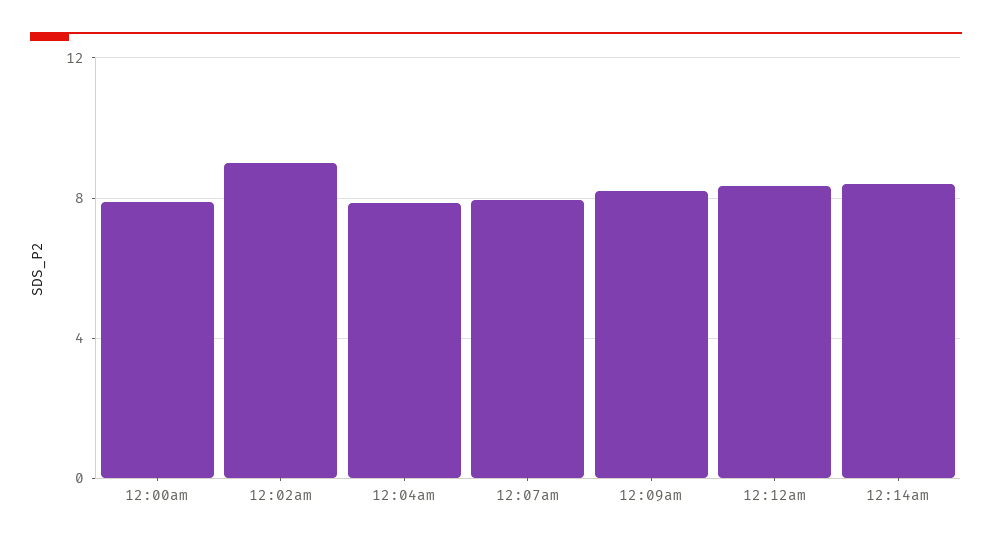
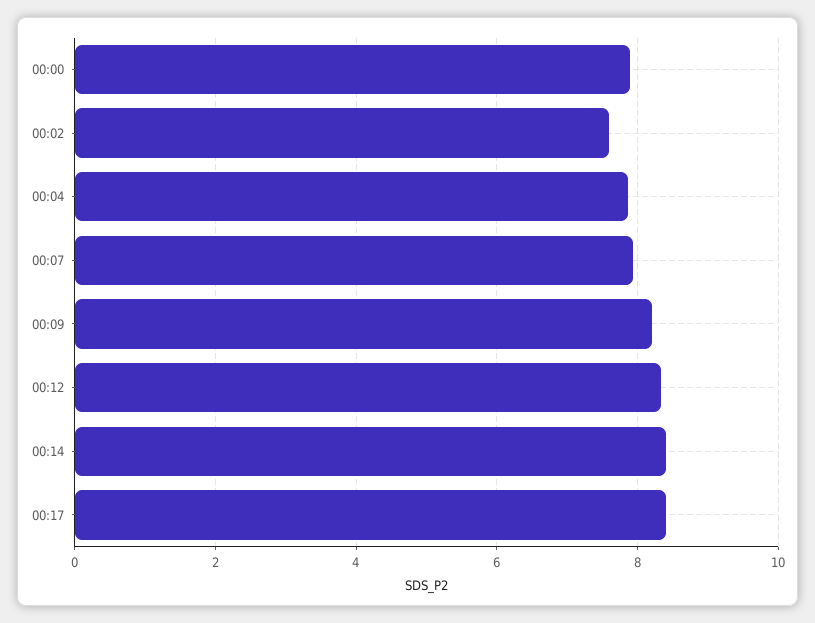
12:02am: 9 -> 7.6
00:17: none -> 8.4

